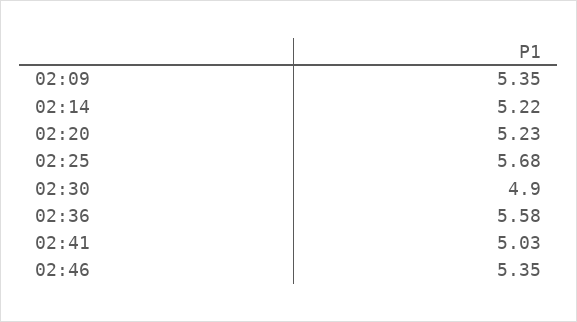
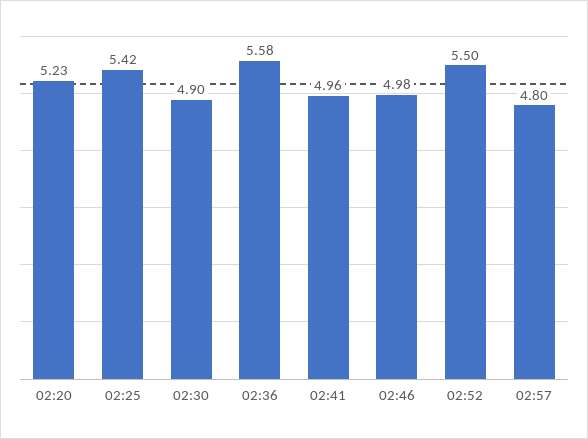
02:09: 5.35 -> none
02:14: 5.22 -> none
02:25: 5.68 -> 5.42
02:41: 5.03 -> 4.96
02:46: 5.35 -> 4.98
02:52: none -> 5.5
02:57: none -> 4.8

